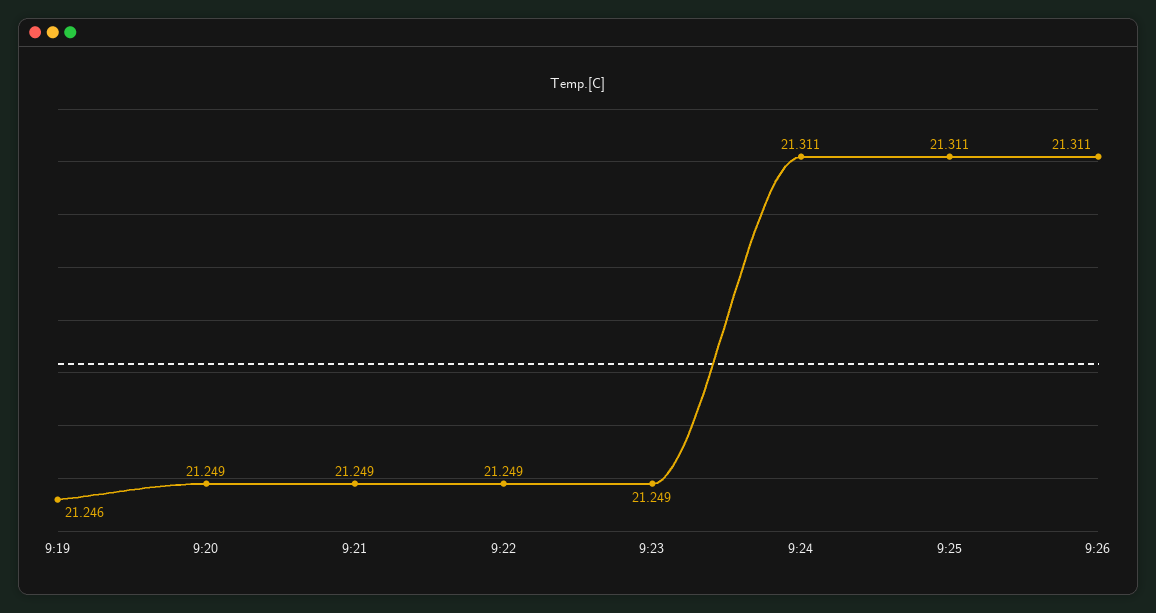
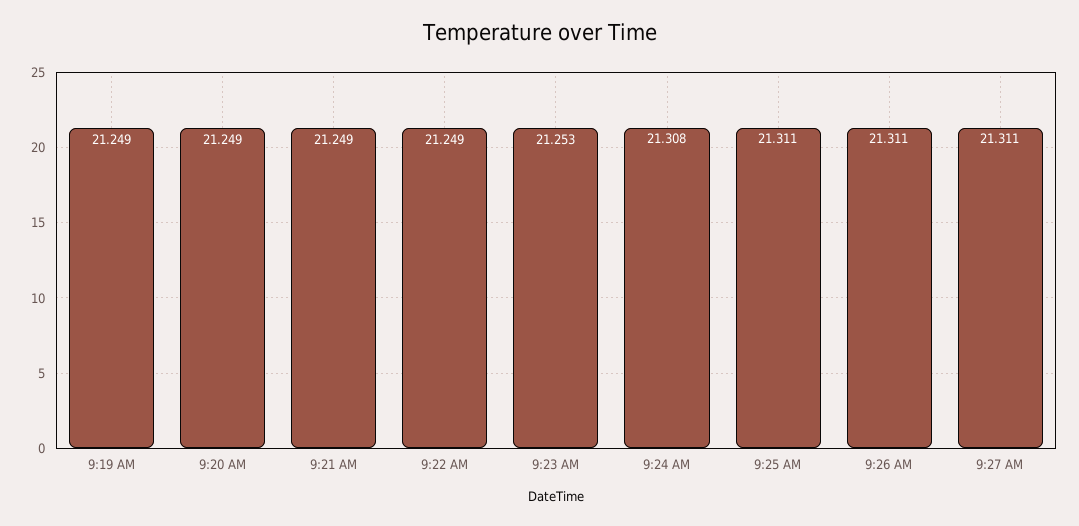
9:19: 21.246 -> 21.249
9:23: 21.249 -> 21.253
9:24: 21.311 -> 21.308
9:27 AM: none -> 21.311

